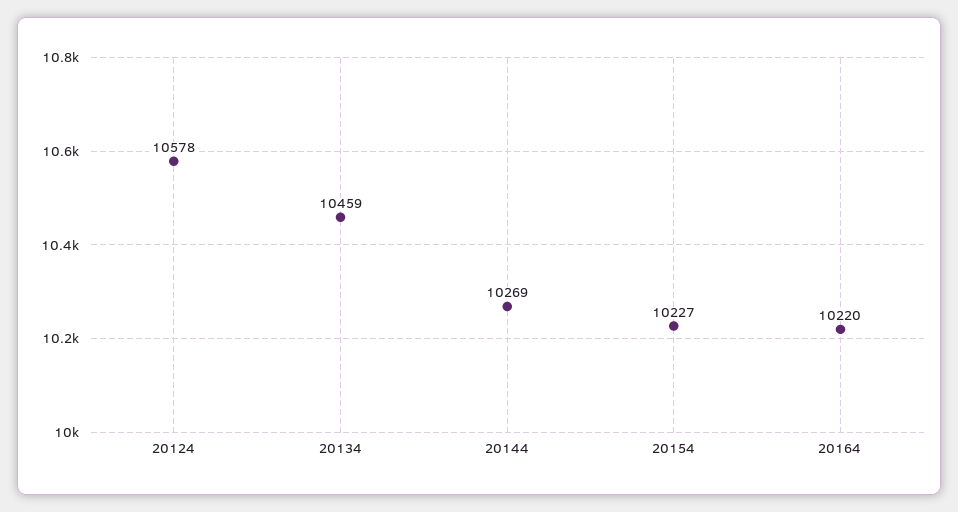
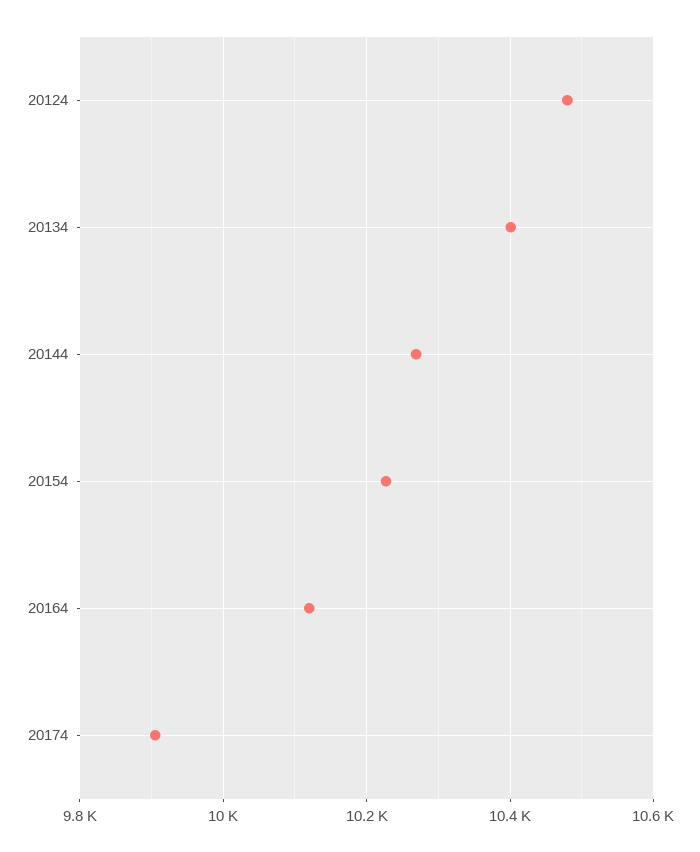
20124: 10578 -> 10480
20134: 10459 -> 10400
20164: 10220 -> 10120
20174: none -> 9900

